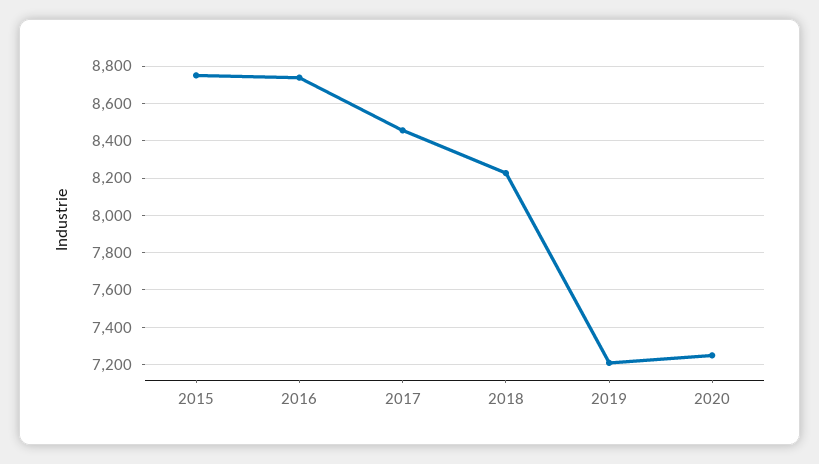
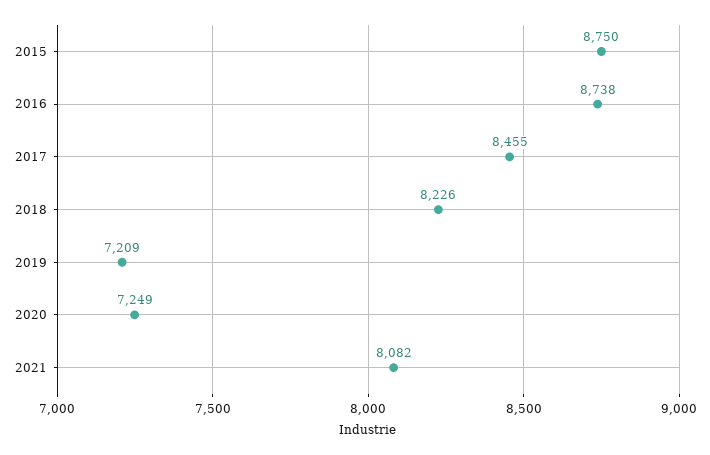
2021: none -> 8082

